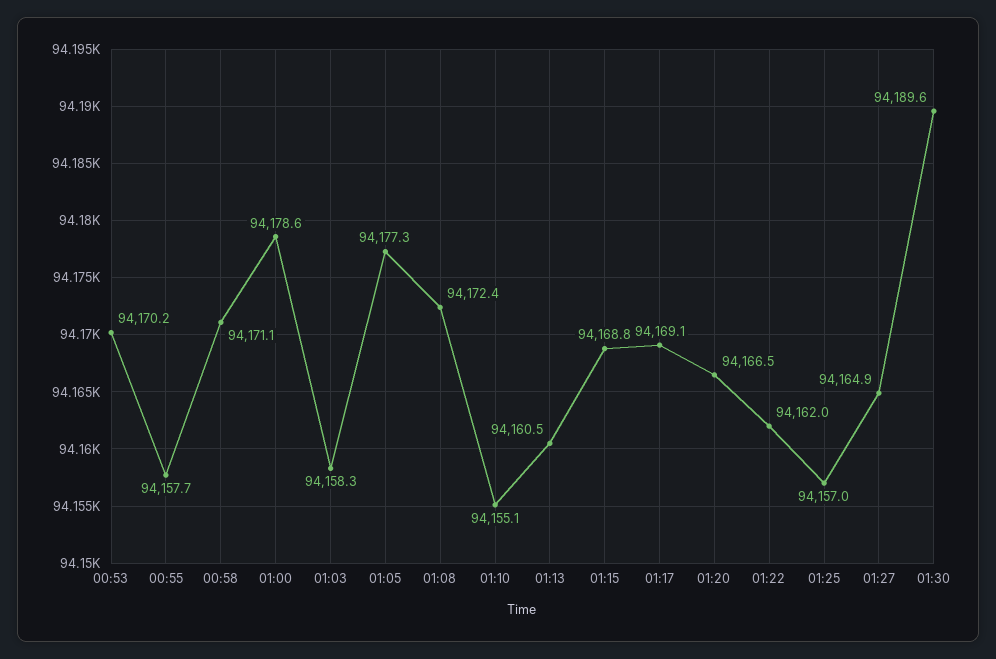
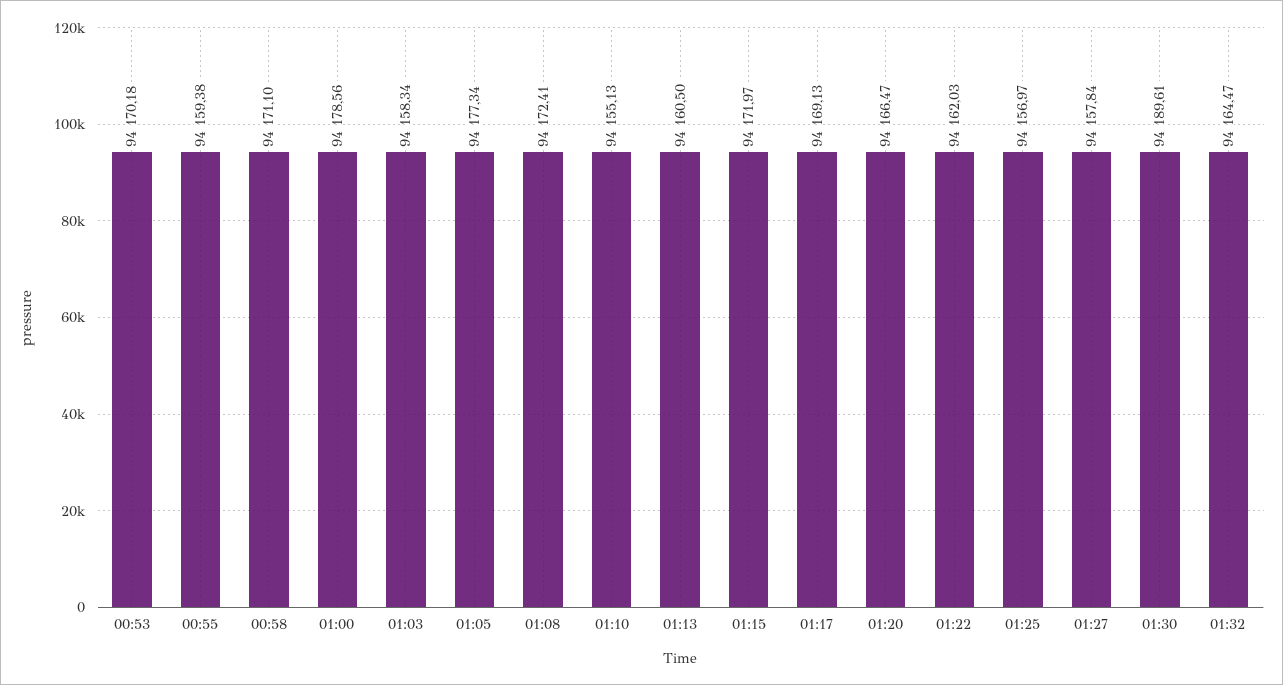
00:55: 94157.7 -> 94159.38
01:15: 94168.8 -> 94171.97
01:27: 94164.9 -> 94157.84
01:32: none -> 94164.47

